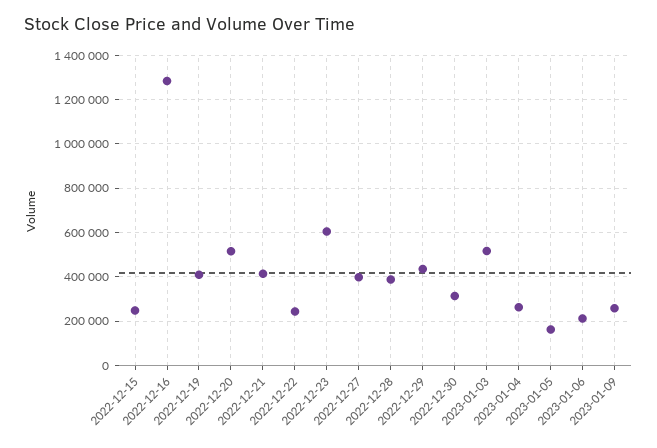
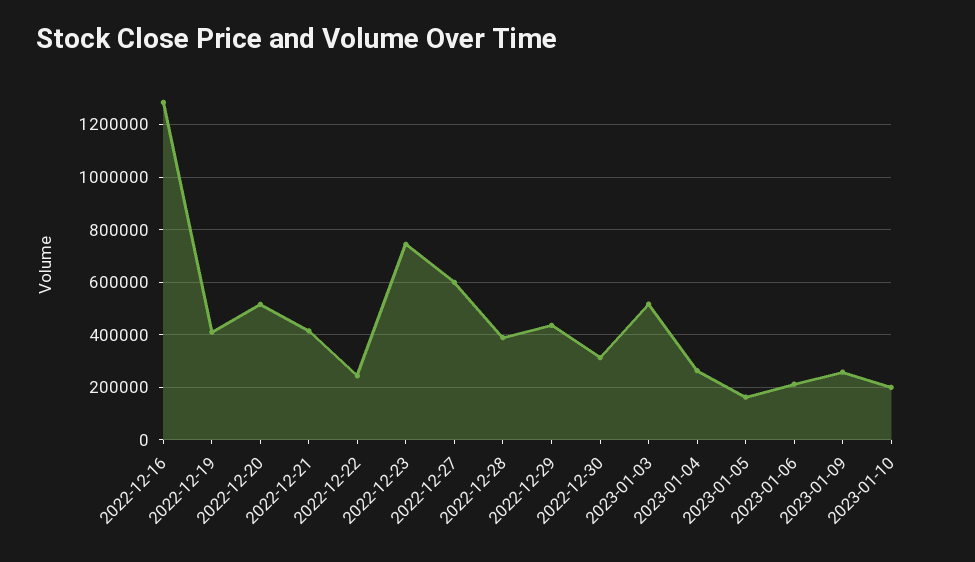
2022-12-15: 250000 -> none
2022-12-23: 600000 -> 750000
2022-12-27: 400000 -> 600000
2023-01-10: none -> 200000

